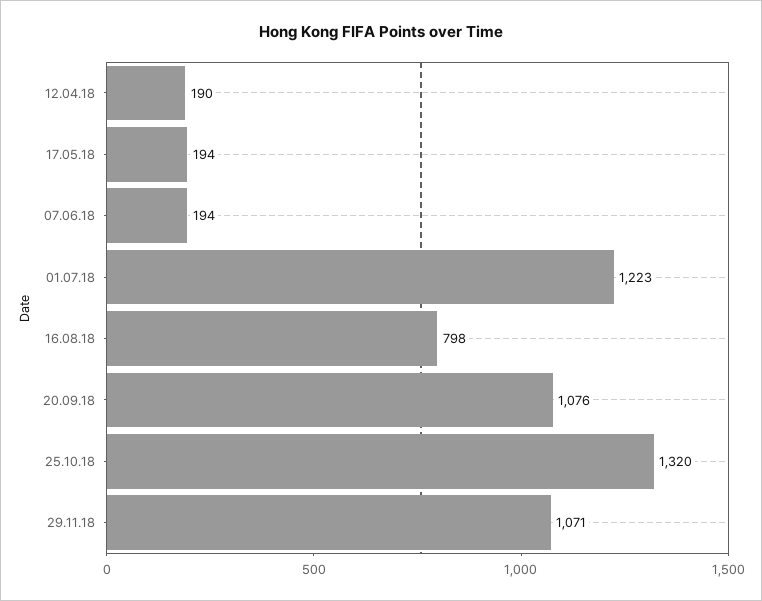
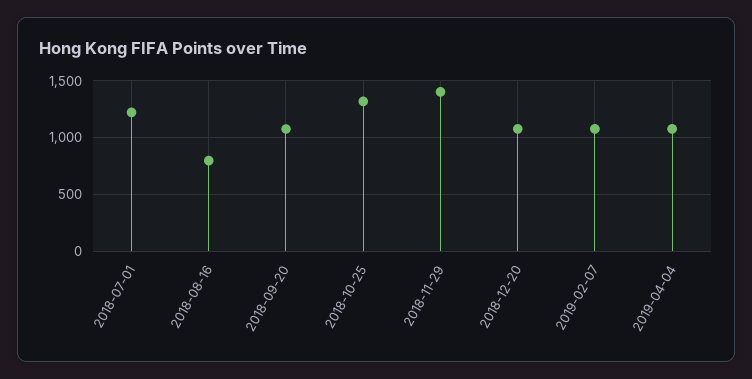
12.04.18: 190 -> none
17.05.18: 194 -> none
07.06.18: 194 -> none
29.11.18: 1071 -> 1400
2018-12-20: none -> 1100
2019-02-07: none -> 1100
2019-04-04: none -> 1100

